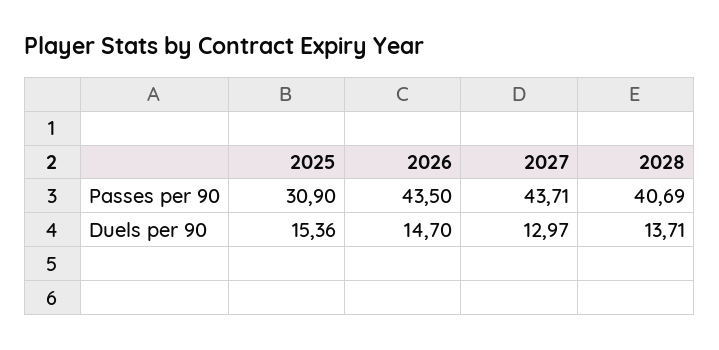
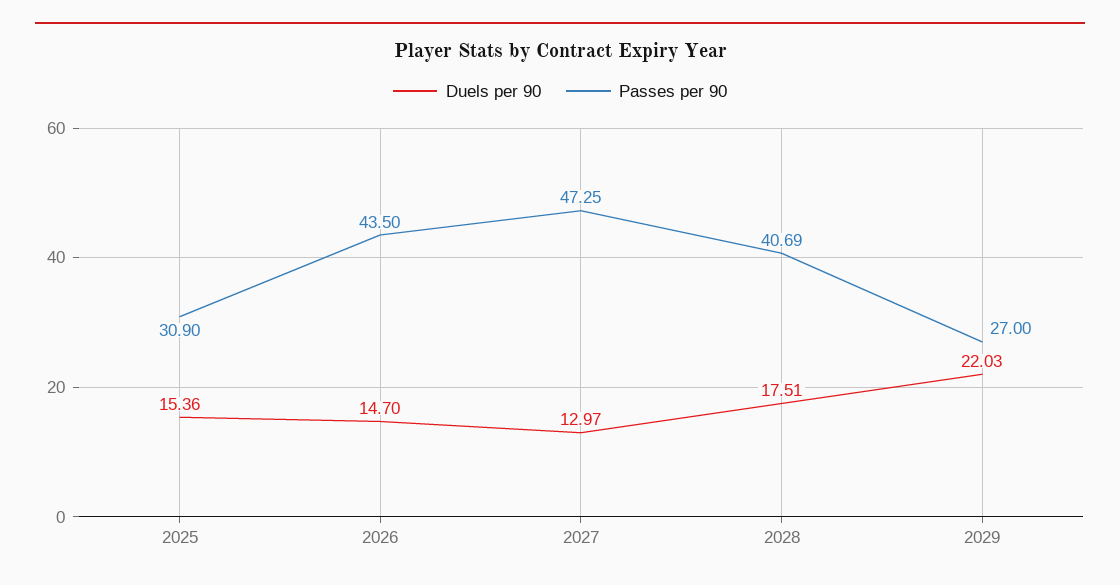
Passes per 90, 2027: 43.71 -> 47.25
Duels per 90, 2028: 13.71 -> 17.51
Duels per 90, 2029: none -> 22.03
Passes per 90, 2029: none -> 27

